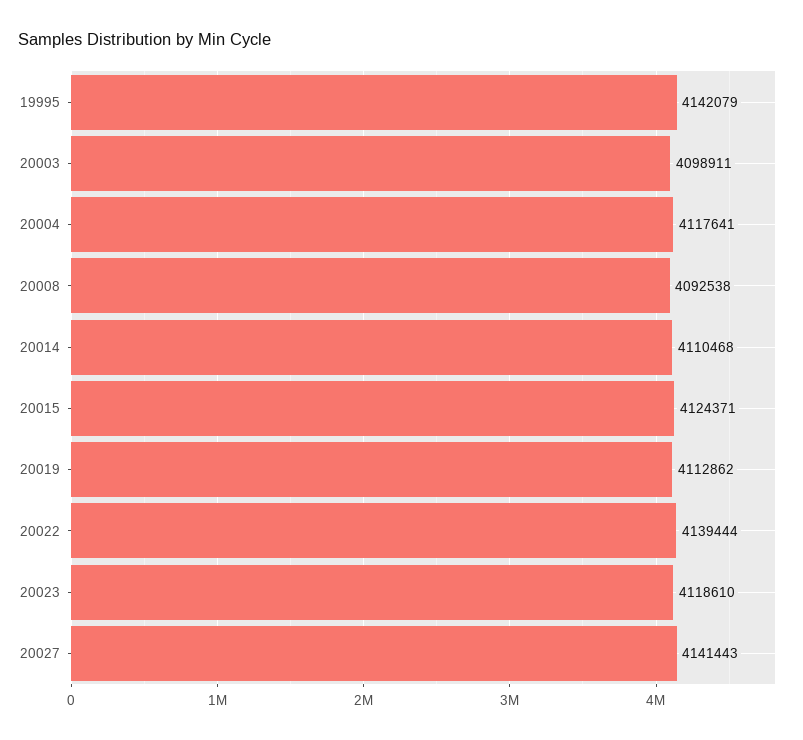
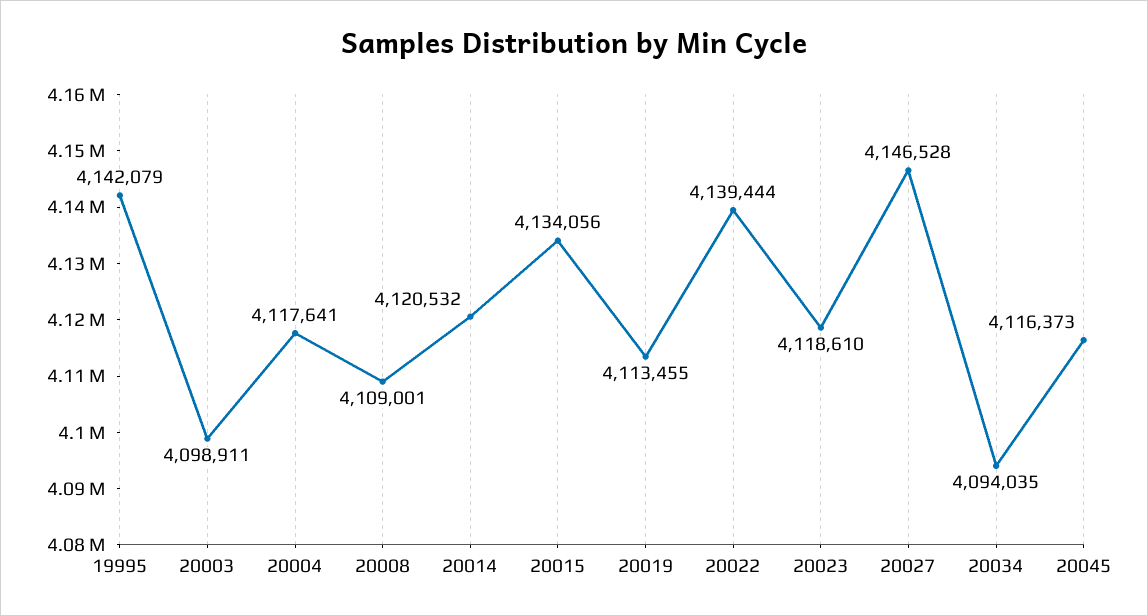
20008: 4092538 -> 4109001
20014: 4110468 -> 4120532
20015: 4124371 -> 4134056
20019: 4112862 -> 4113455
20027: 4141443 -> 4146528
20034: none -> 4094035
20045: none -> 4116373

